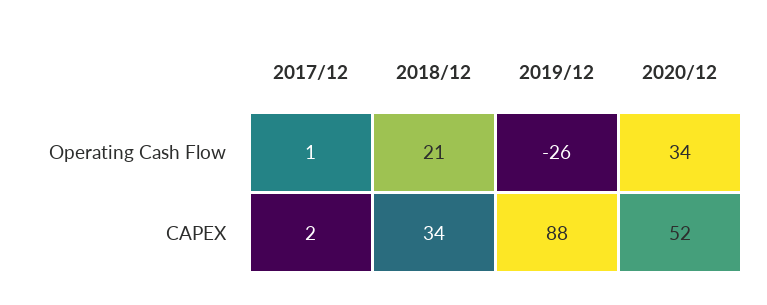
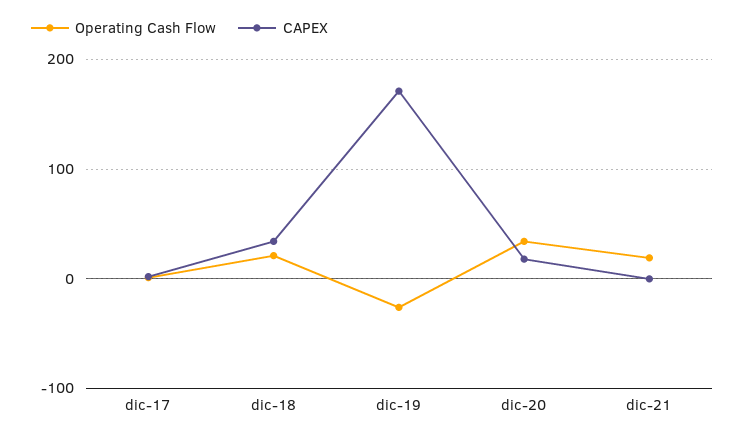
CAPEX, 2019/12: 88 -> 170
CAPEX, 2020/12: 52 -> 20
Operating Cash Flow, dic-21: none -> 20
CAPEX, dic-21: none -> 0

